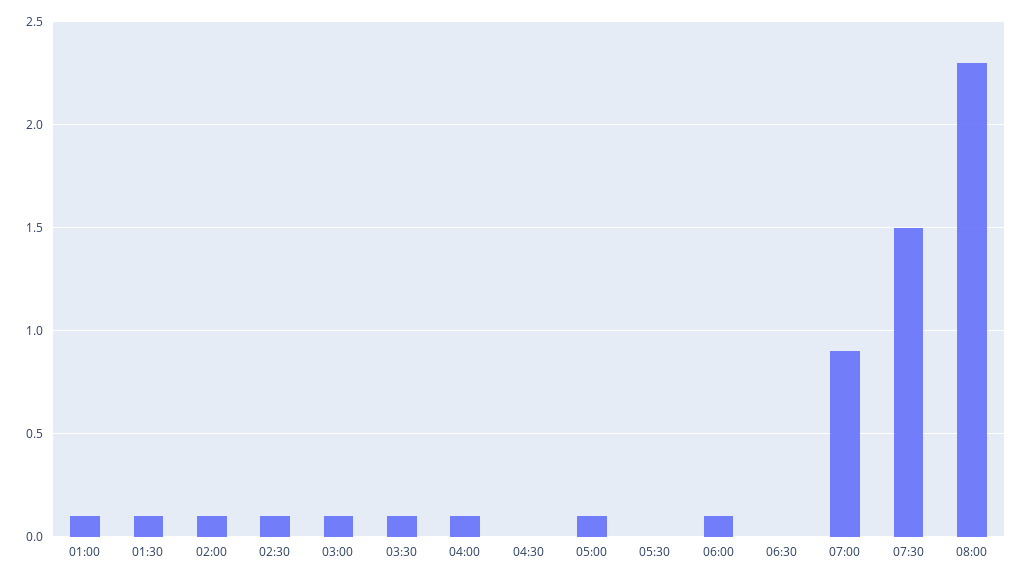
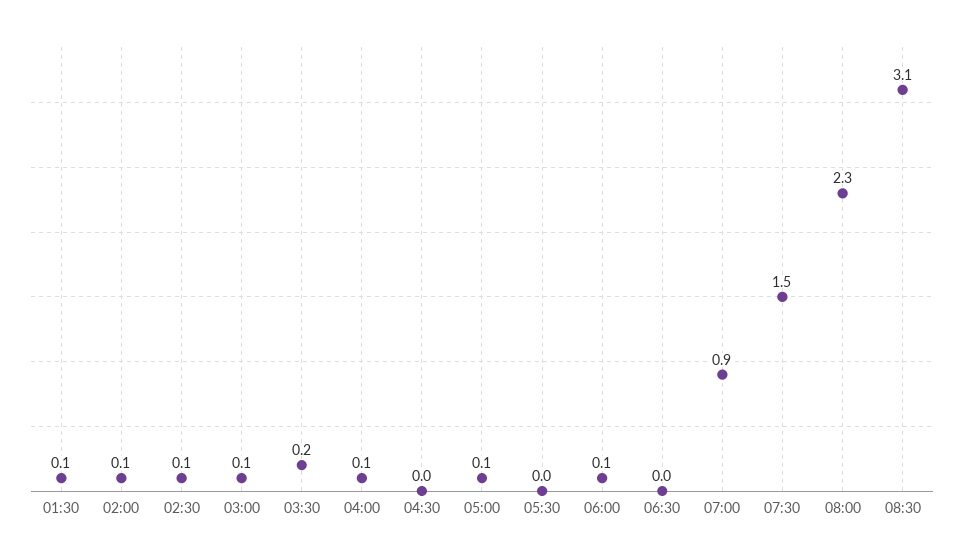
01:00: 0.1 -> none
03:30: 0.1 -> 0.2
08:30: none -> 3.1

